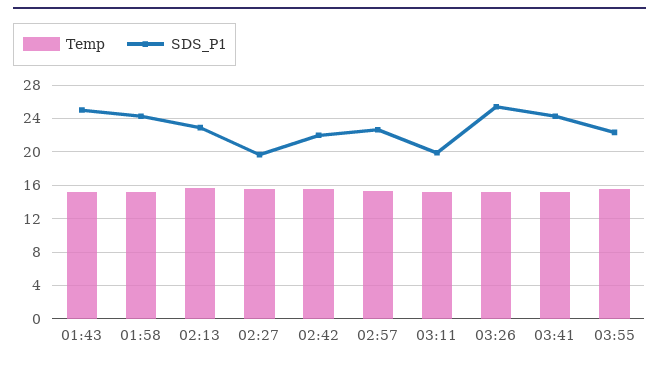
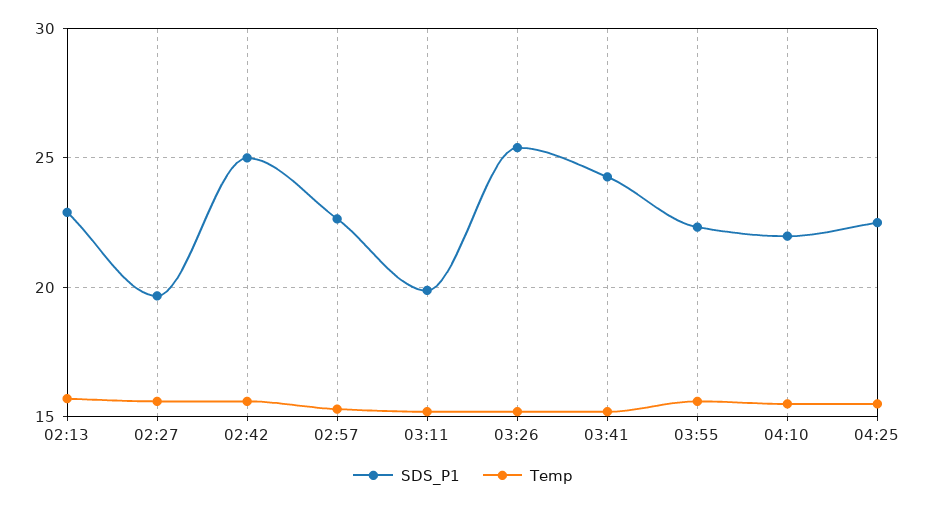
Temp, 01:43: 15 -> none
SDS_P1, 01:43: 25 -> none
Temp, 01:58: 15 -> none
SDS_P1, 01:58: 24 -> none
SDS_P1, 02:42: 22 -> 25
SDS_P1, 04:10: none -> 22
Temp, 04:10: none -> 15.5
SDS_P1, 04:25: none -> 22.5
Temp, 04:25: none -> 15.5

